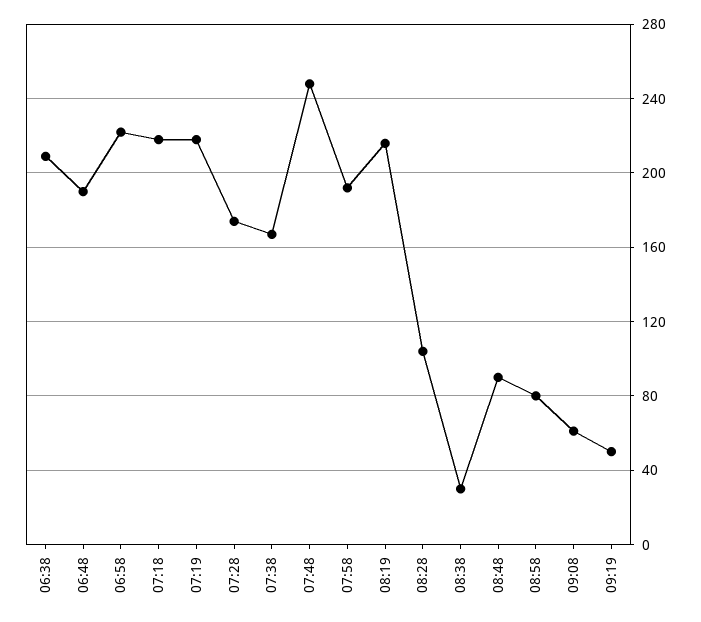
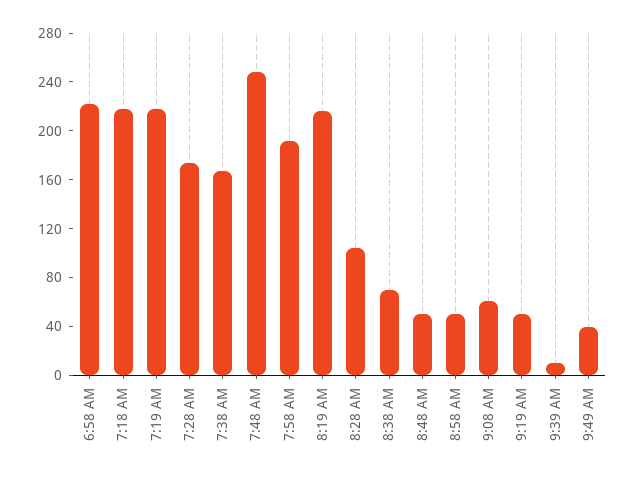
06:38: 210 -> none
06:48: 190 -> none
08:38: 30 -> 70
08:48: 90 -> 50
08:58: 80 -> 50
9:39 AM: none -> 10
9:49 AM: none -> 40

